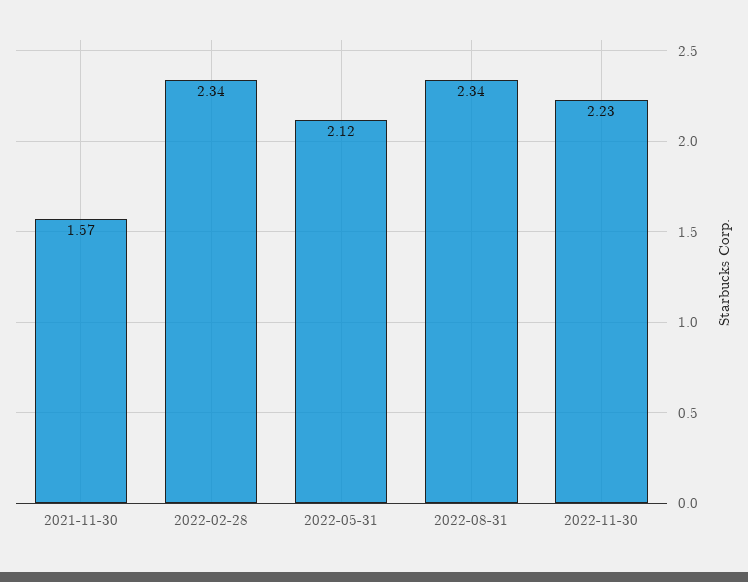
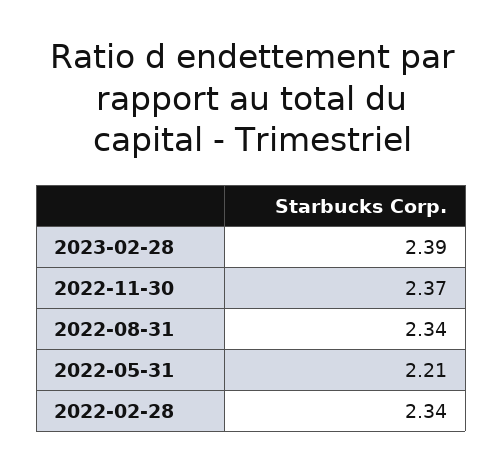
2021-11-30: 1.57 -> none
2022-05-31: 2.12 -> 2.21
2022-11-30: 2.23 -> 2.37
2023-02-28: none -> 2.39

